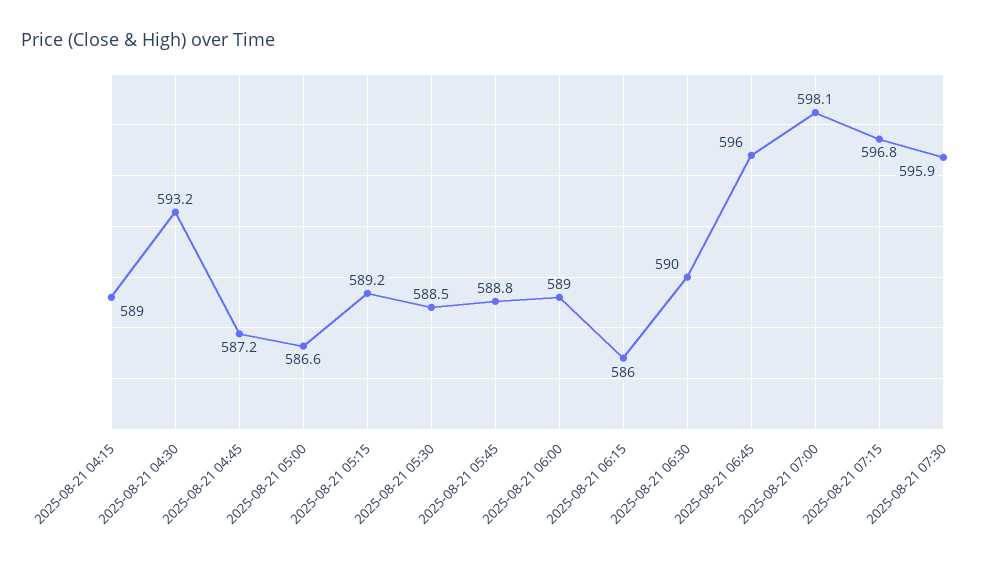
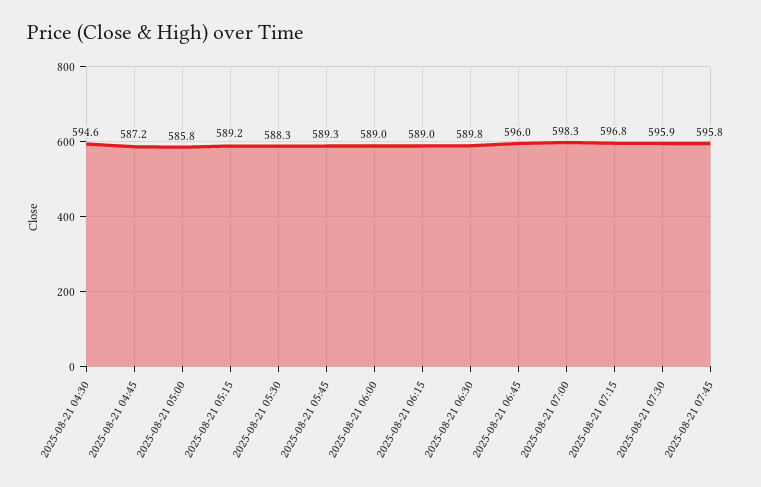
2025-08-21 04:15: 589 -> none
2025-08-21 04:30: 593.2 -> 594.6
2025-08-21 05:00: 586.6 -> 585.8
2025-08-21 05:30: 588.5 -> 588.3
2025-08-21 05:45: 588.8 -> 589.3
2025-08-21 06:15: 586 -> 589
2025-08-21 06:30: 590 -> 589.8
2025-08-21 07:00: 598.1 -> 598.3
2025-08-21 07:45: none -> 595.8

